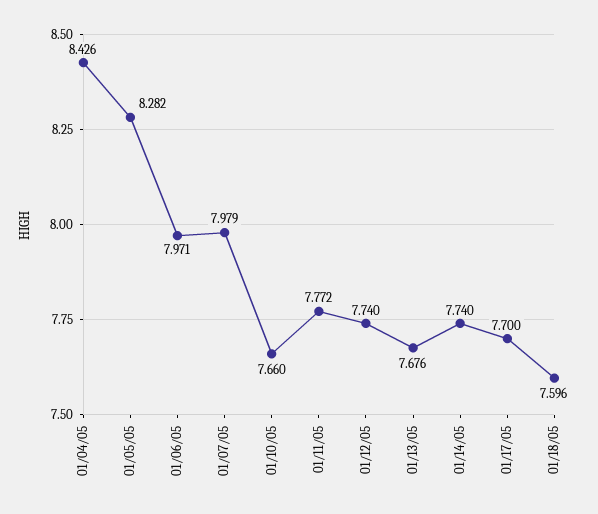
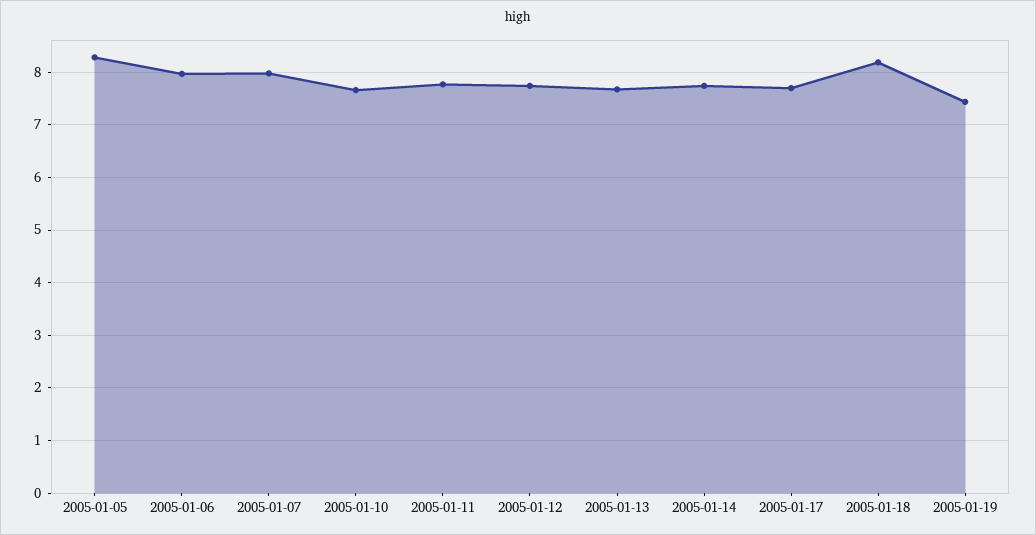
01/04/05: 8.426 -> none
01/18/05: 7.596 -> 8.2
2005-01-19: none -> 7.4

